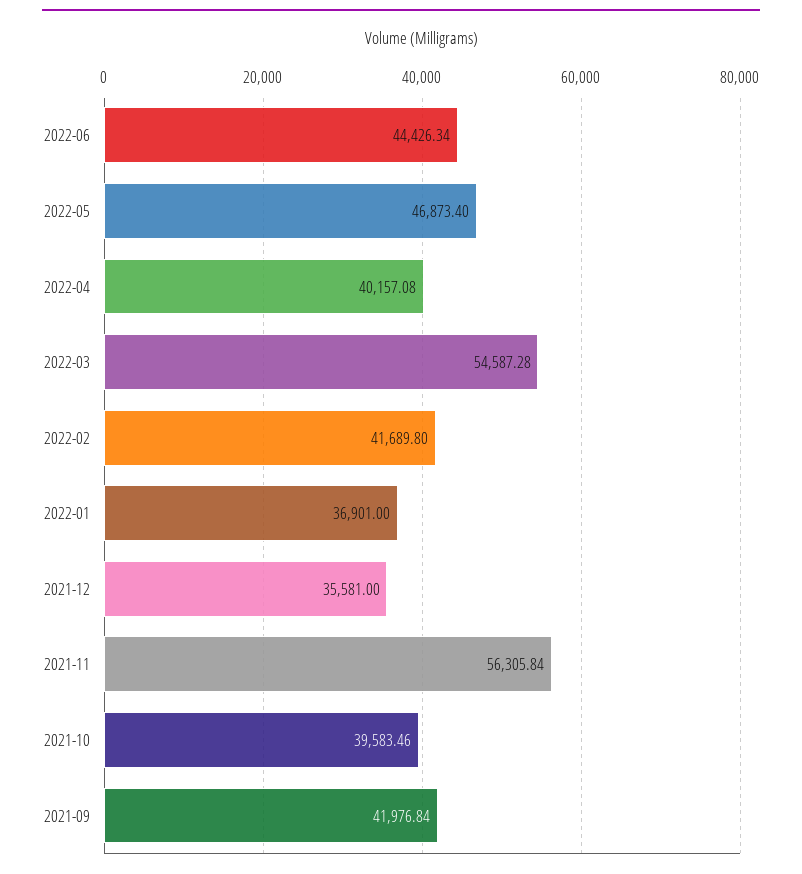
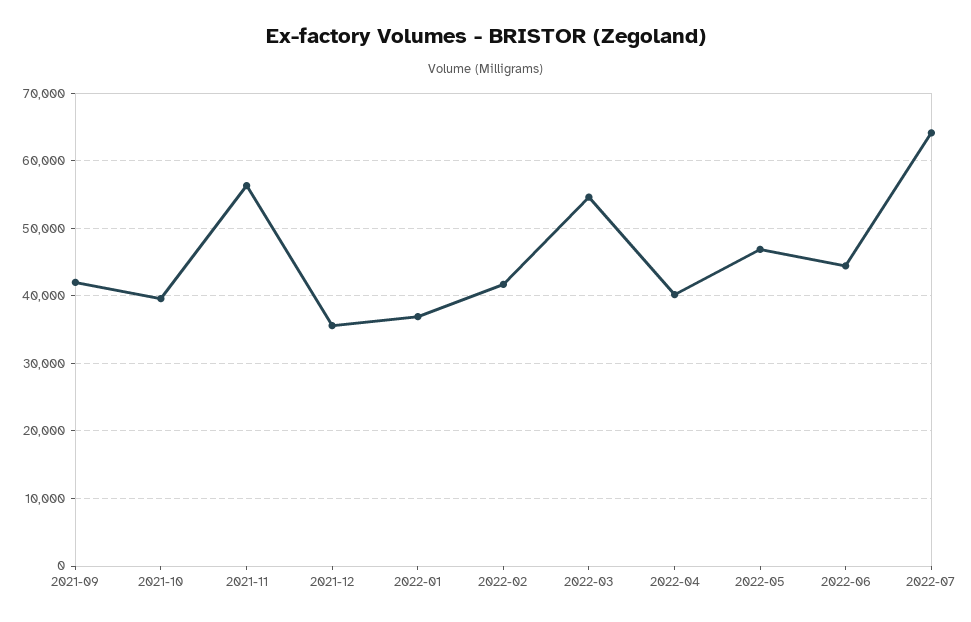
2022-07: none -> 64000

